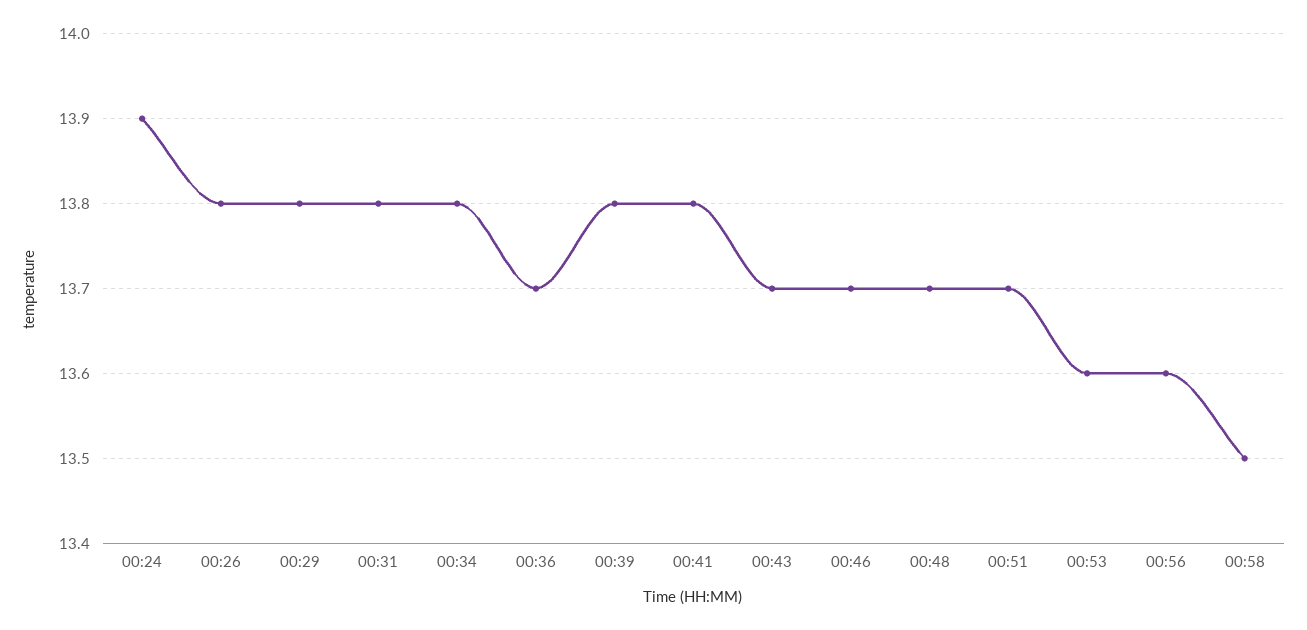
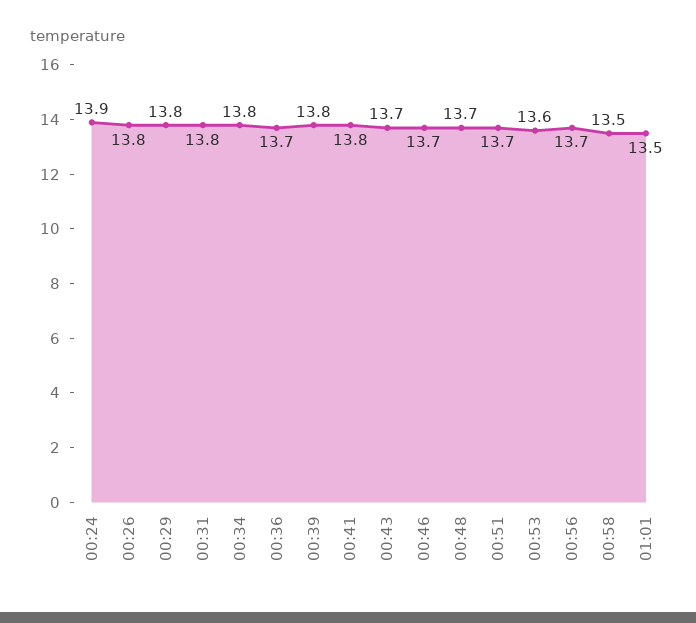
00:56: 13.6 -> 13.7
01:01: none -> 13.5

